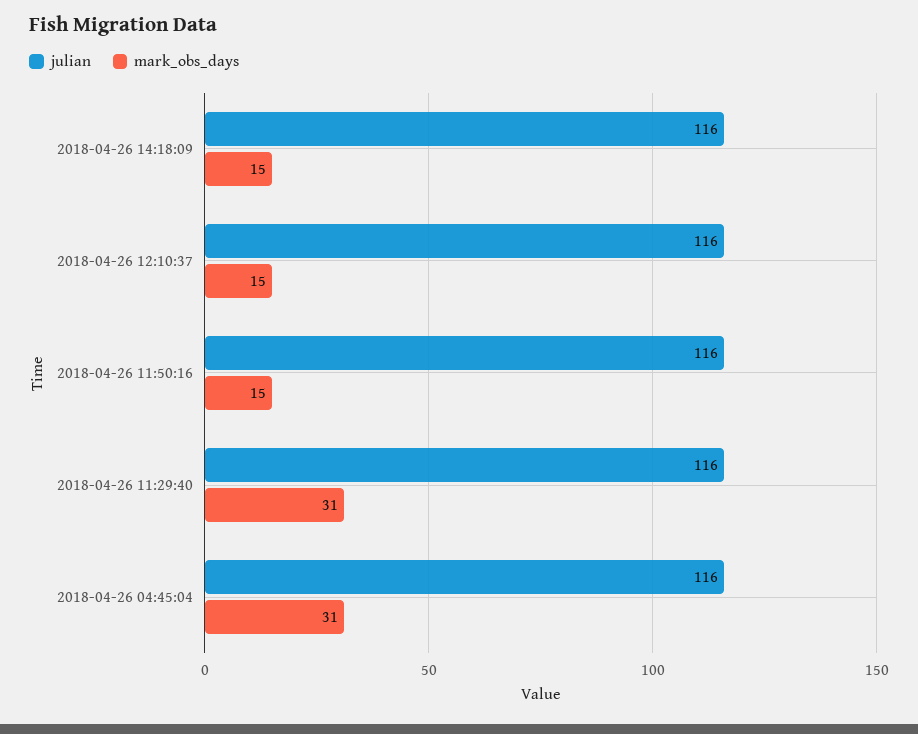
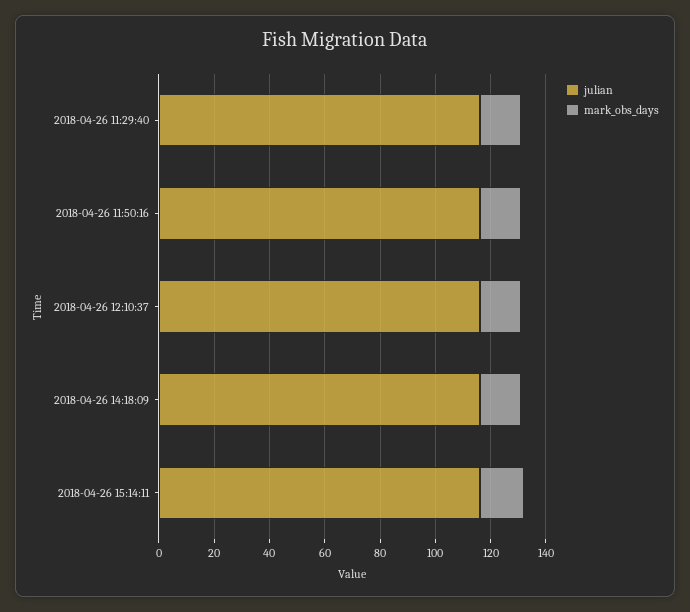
mark_obs_days, 2018-04-26 11:29:40: 31 -> 15
julian, 2018-04-26 04:45:04: 116 -> none
mark_obs_days, 2018-04-26 04:45:04: 31 -> none
julian, 2018-04-26 15:14:11: none -> 115
mark_obs_days, 2018-04-26 15:14:11: none -> 15

